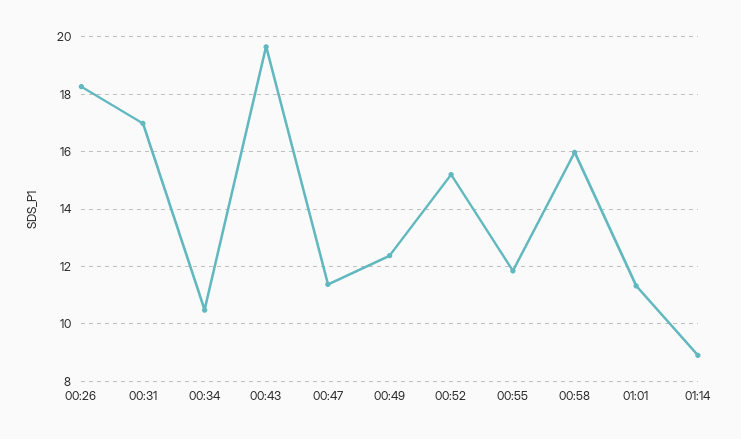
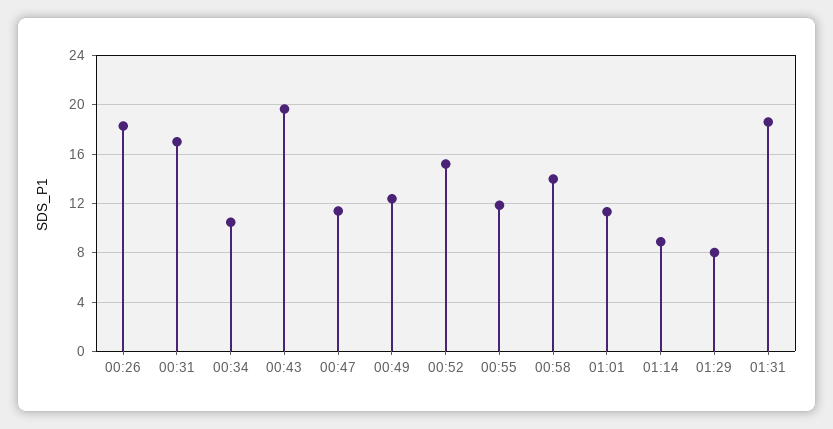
00:58: 16 -> 14
01:29: none -> 8
01:31: none -> 18.5

